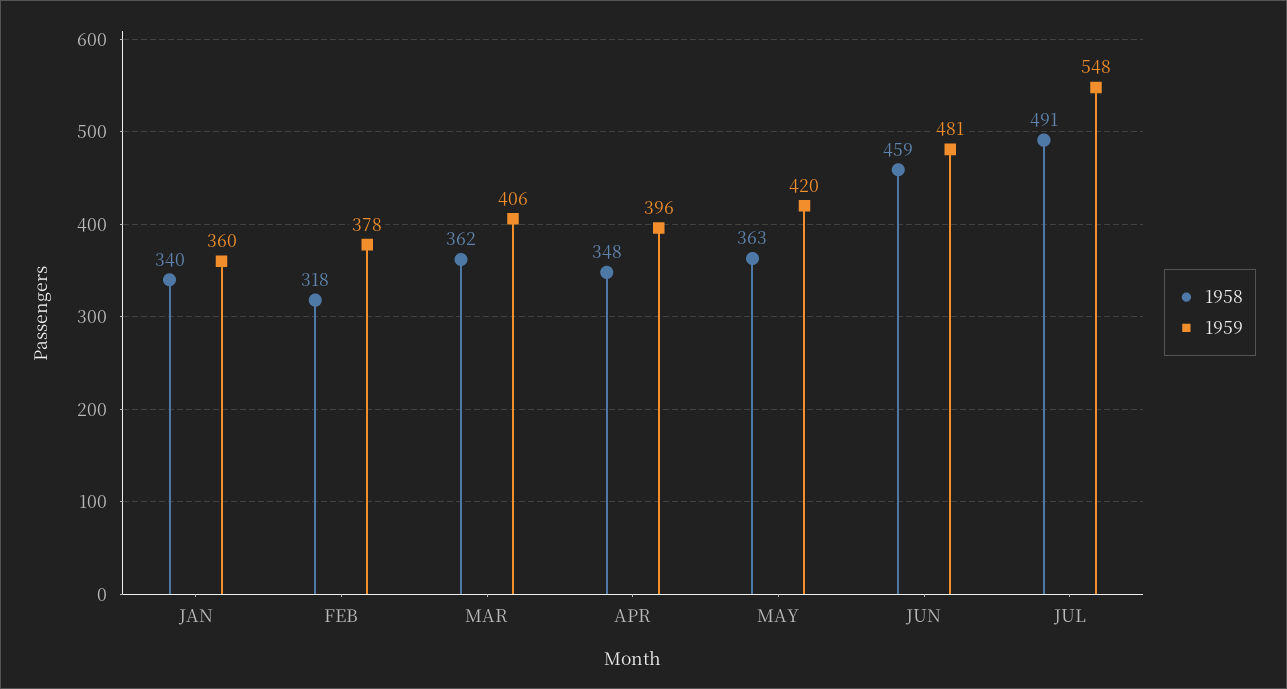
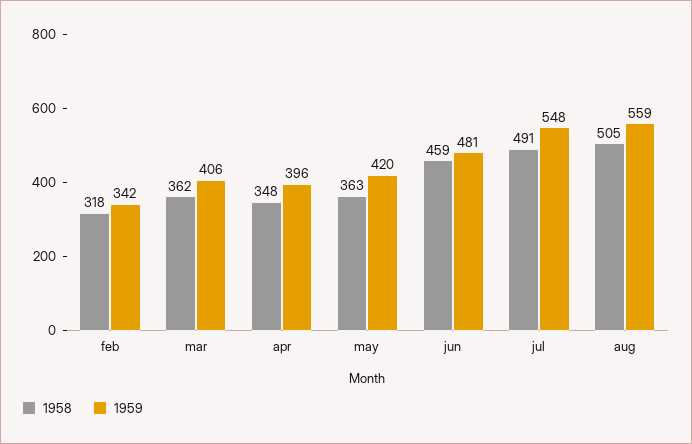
1958, JAN: 340 -> none
1959, JAN: 360 -> none
1959, FEB: 378 -> 342
1958, aug: none -> 505
1959, aug: none -> 559

